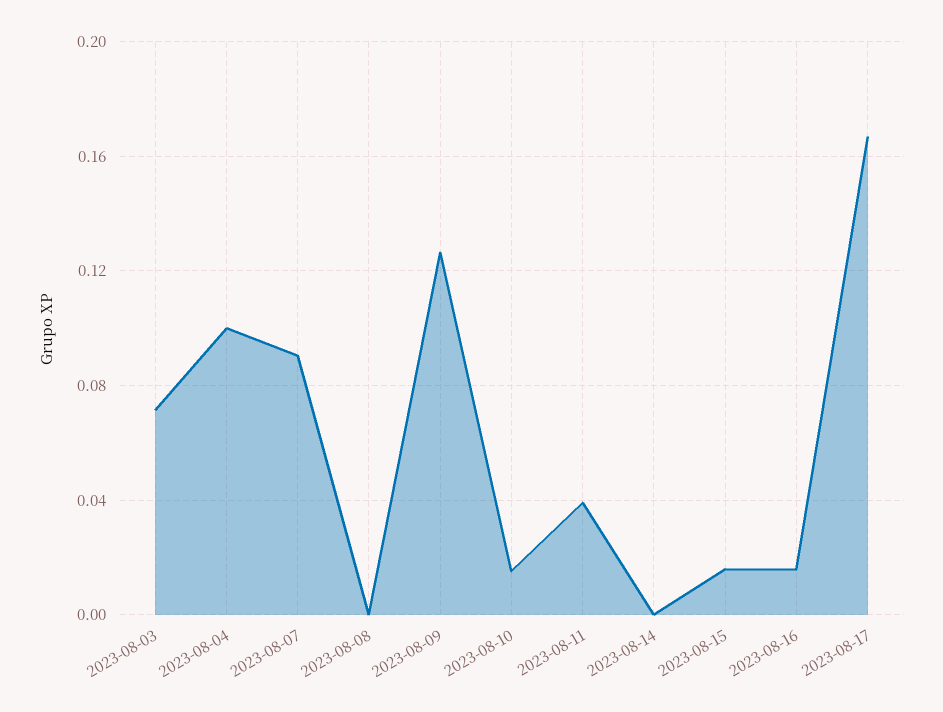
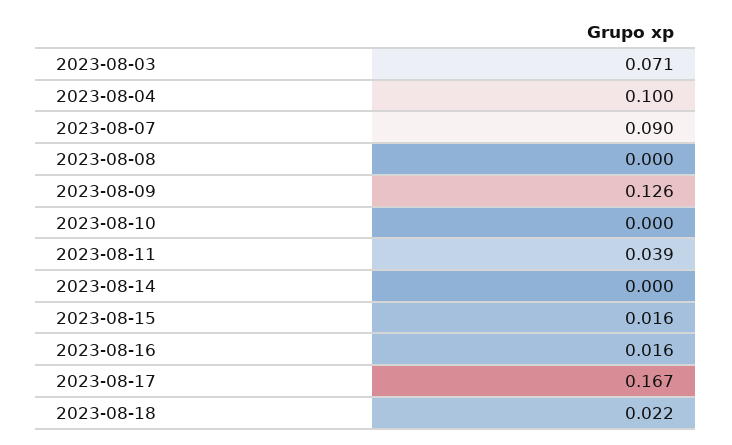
2023-08-10: 0.015 -> 0
2023-08-18: none -> 0.022

